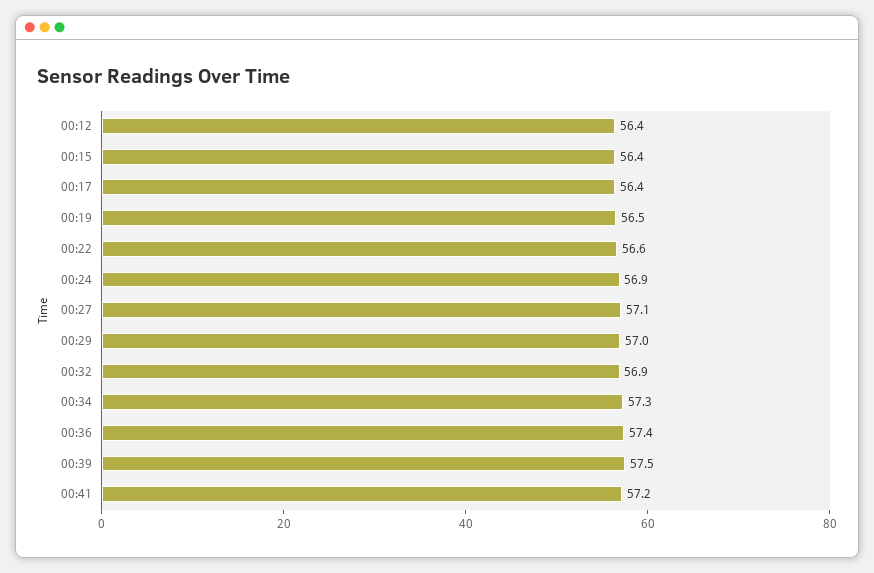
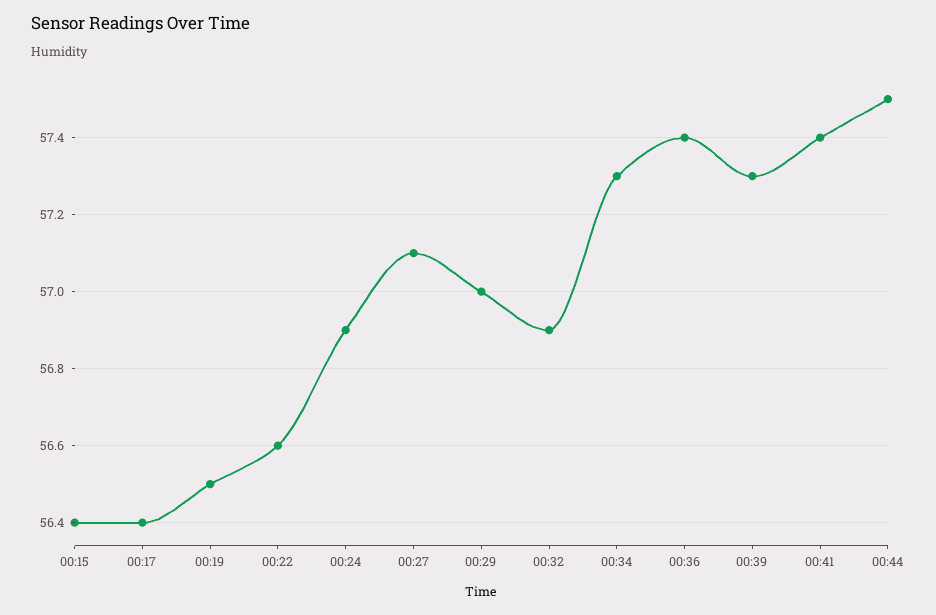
00:12: 56.4 -> none
00:39: 57.5 -> 57.3
00:41: 57.2 -> 57.4
00:44: none -> 57.5

